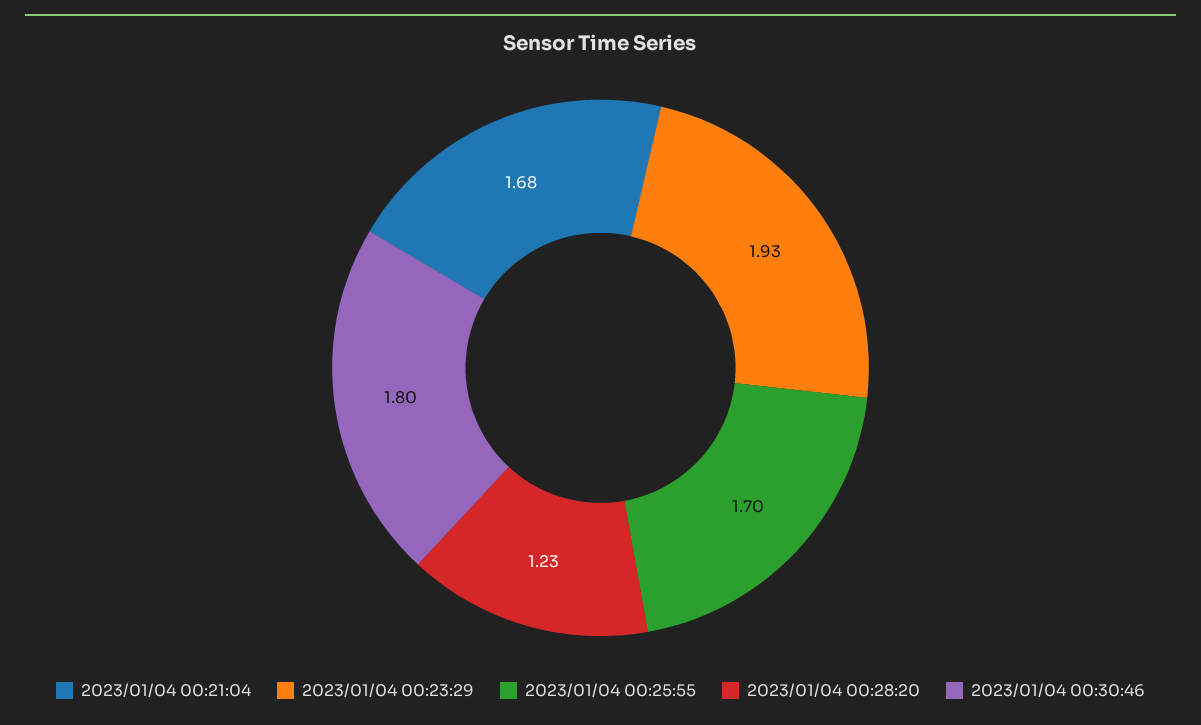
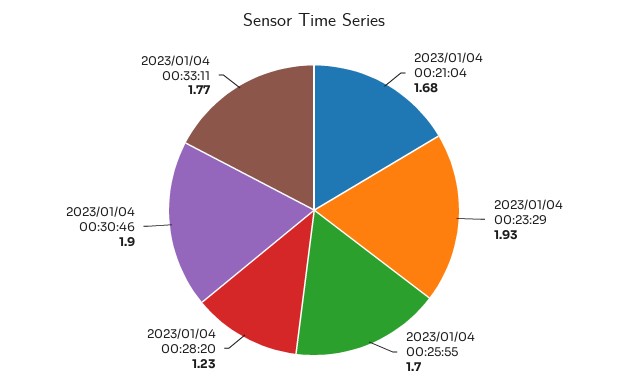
2023/01/04 00:30:46: 1.8 -> 1.9
2023/01/04 00:33:11: none -> 1.77

